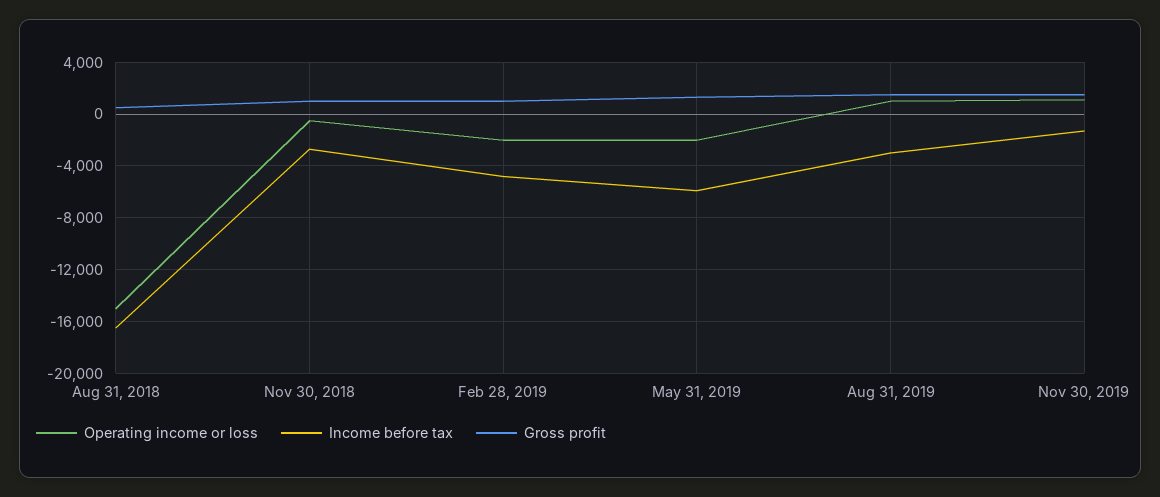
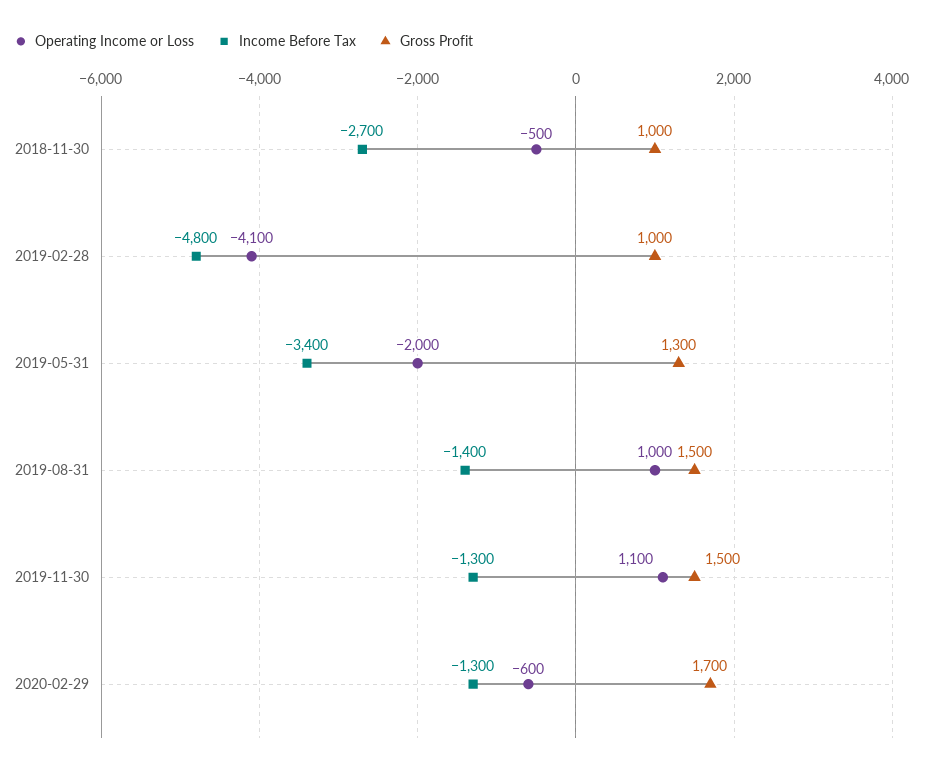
Operating income or loss, Aug 31, 2018: -15000 -> none
Income before tax, Aug 31, 2018: -16500 -> none
Gross profit, Aug 31, 2018: 500 -> none
Operating income or loss, Feb 28, 2019: -2000 -> -4100
Income before tax, May 31, 2019: -6000 -> -3400
Income before tax, Aug 31, 2019: -3000 -> -1400
Operating income or loss, 2020-02-29: none -> -600
Income before tax, 2020-02-29: none -> -1300
Gross profit, 2020-02-29: none -> 1700

